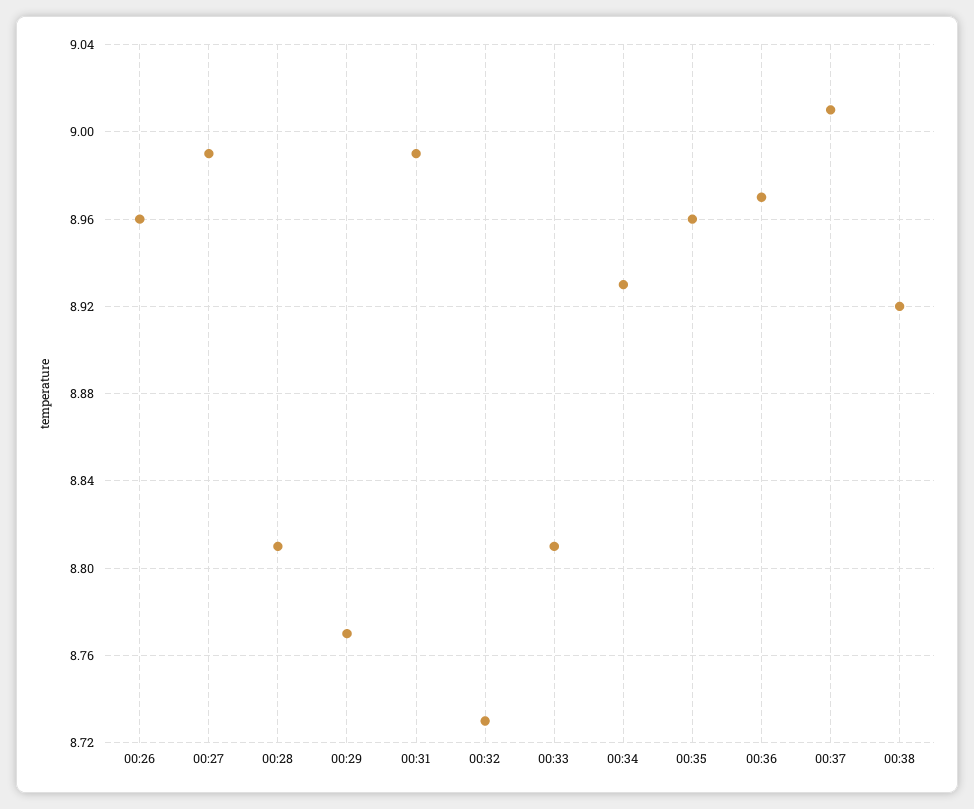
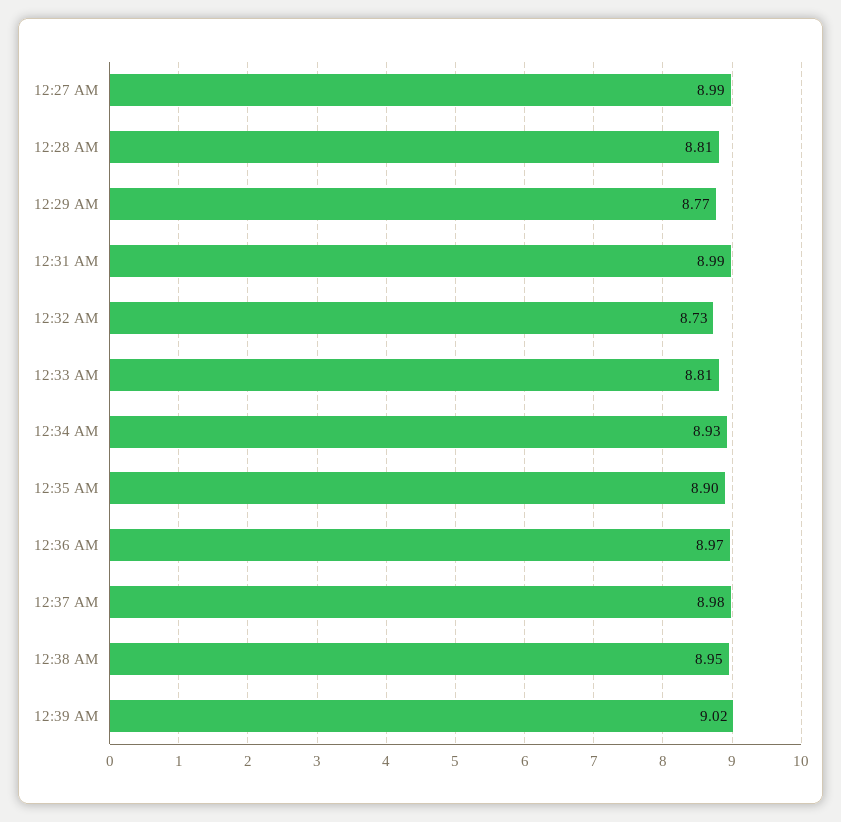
00:26: 8.96 -> none
00:35: 8.96 -> 8.9
00:37: 9.01 -> 8.98
00:38: 8.92 -> 8.95
12:39 AM: none -> 9.02

